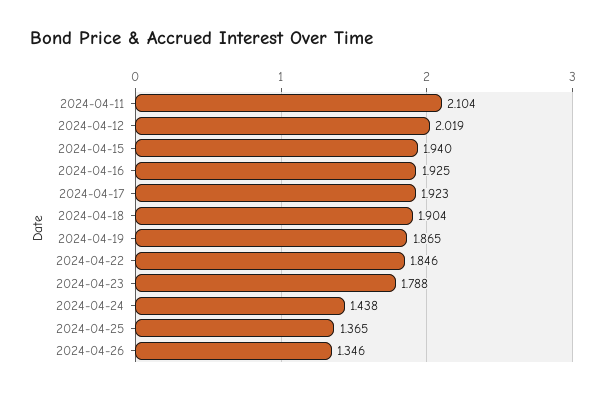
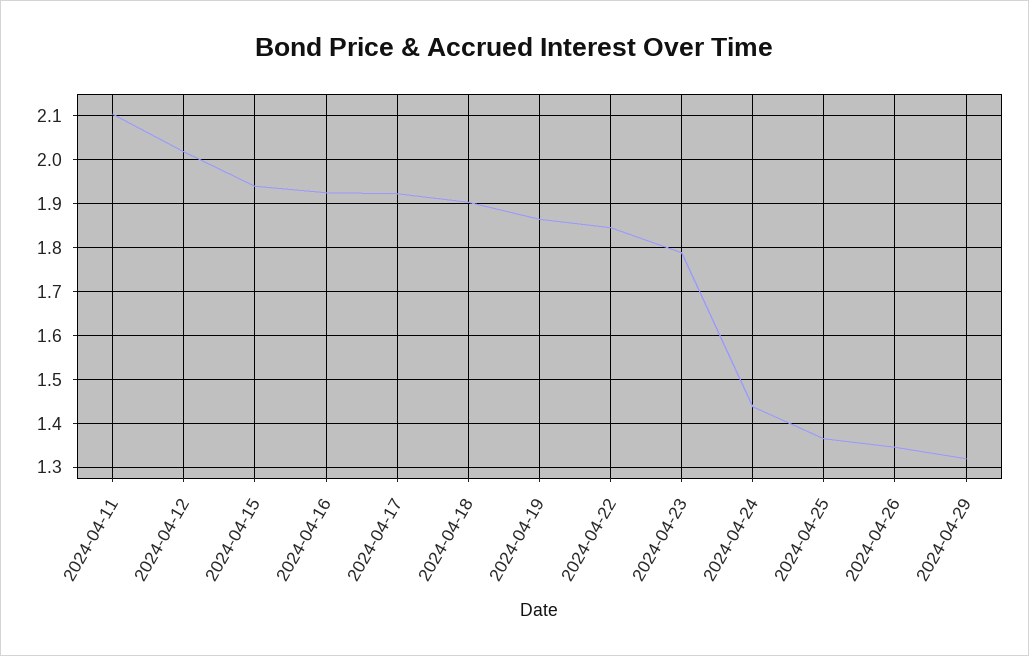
2024-04-29: none -> 1.32

